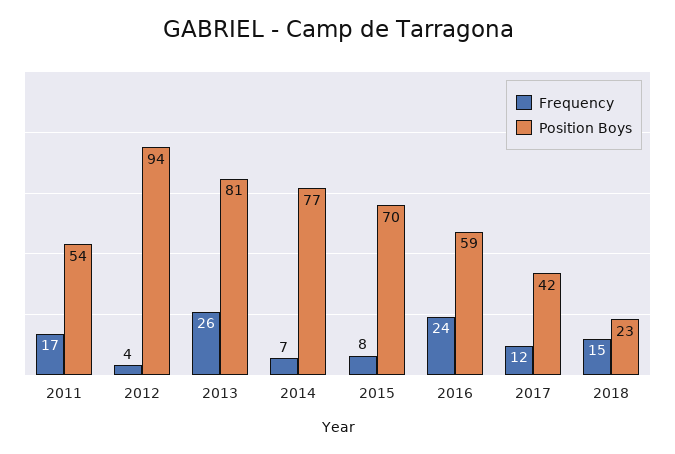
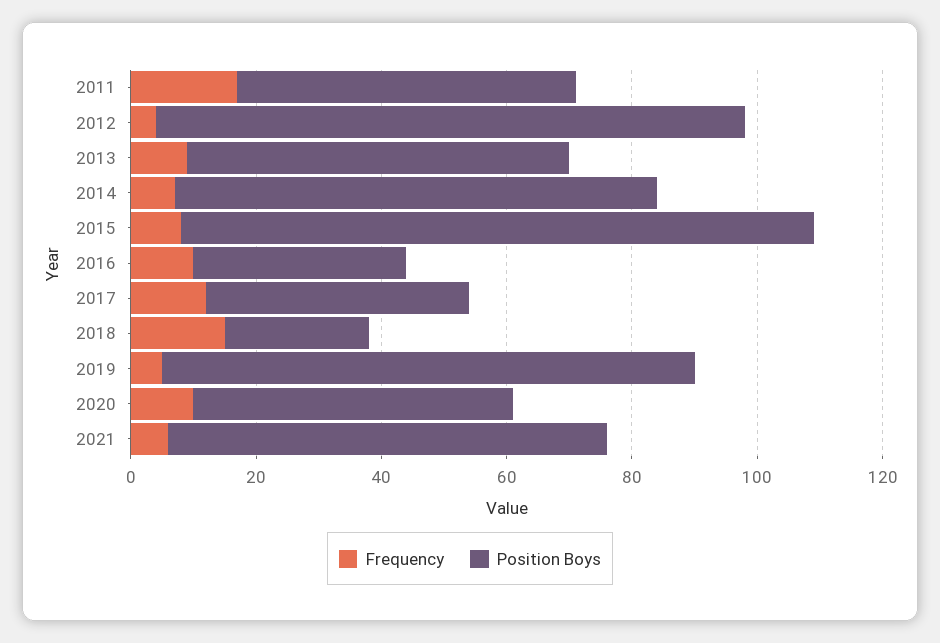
Frequency, 2013: 26 -> 10
Position Boys, 2013: 81 -> 60
Position Boys, 2015: 70 -> 100
Frequency, 2016: 24 -> 10
Position Boys, 2016: 59 -> 35
Frequency, 2019: none -> 5
Position Boys, 2019: none -> 85
Frequency, 2020: none -> 10
Position Boys, 2020: none -> 50
Frequency, 2021: none -> 5
Position Boys, 2021: none -> 70

